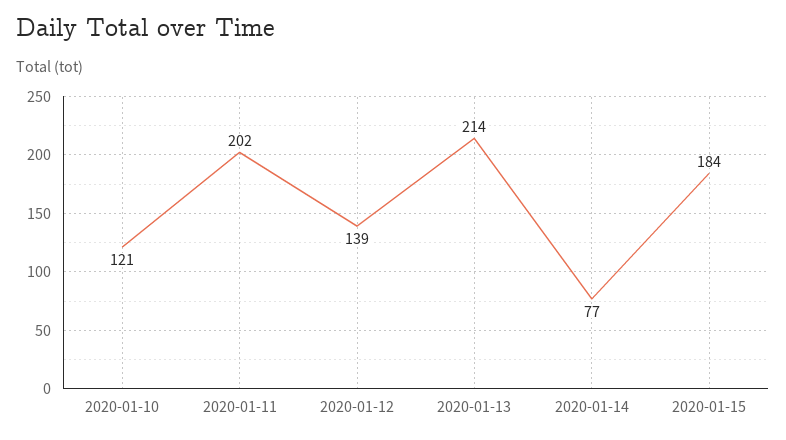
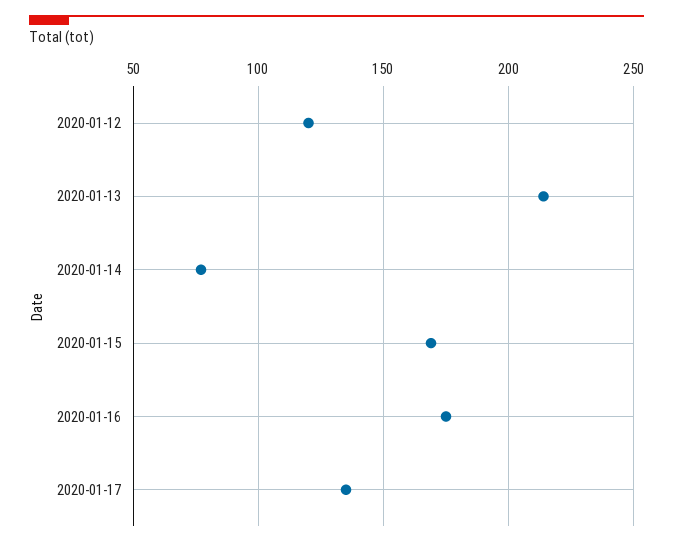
2020-01-10: 121 -> none
2020-01-11: 202 -> none
2020-01-12: 139 -> 120
2020-01-15: 184 -> 170
2020-01-16: none -> 175
2020-01-17: none -> 135

